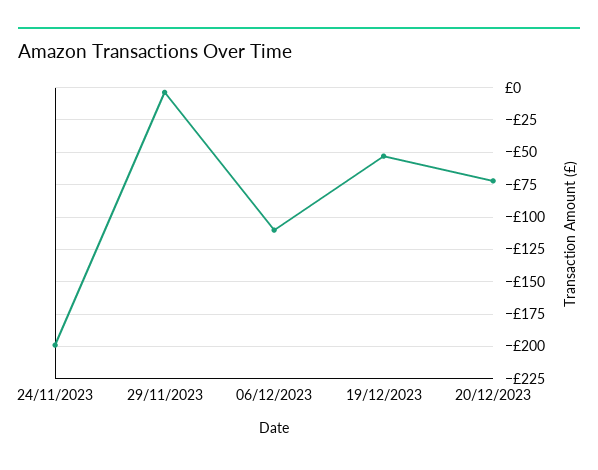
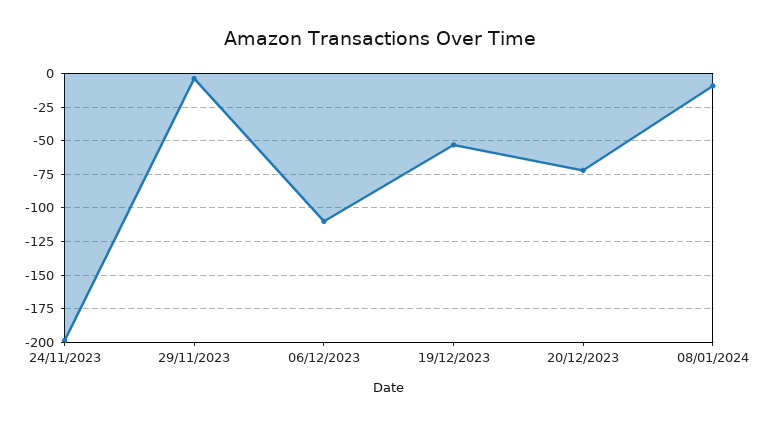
08/01/2024: none -> -10

